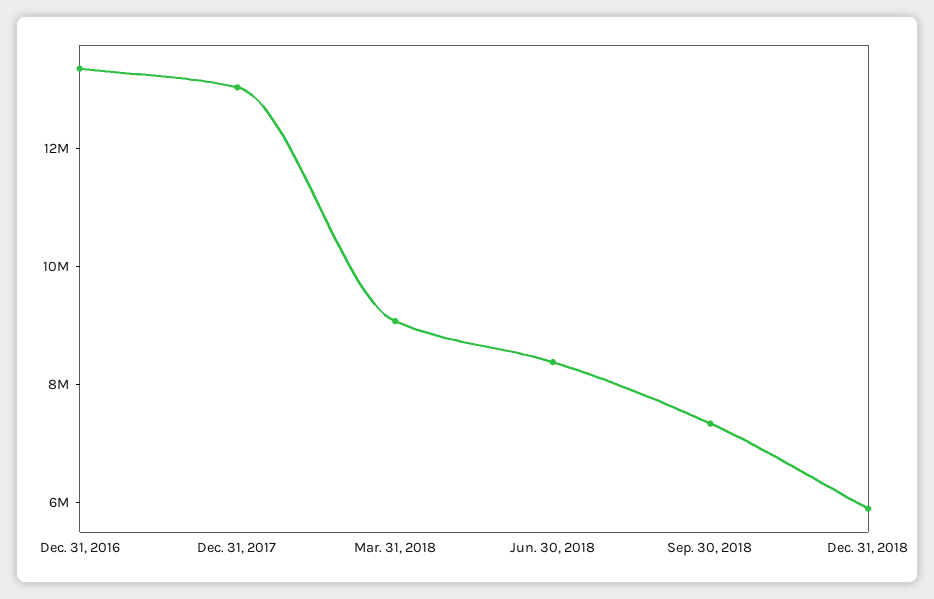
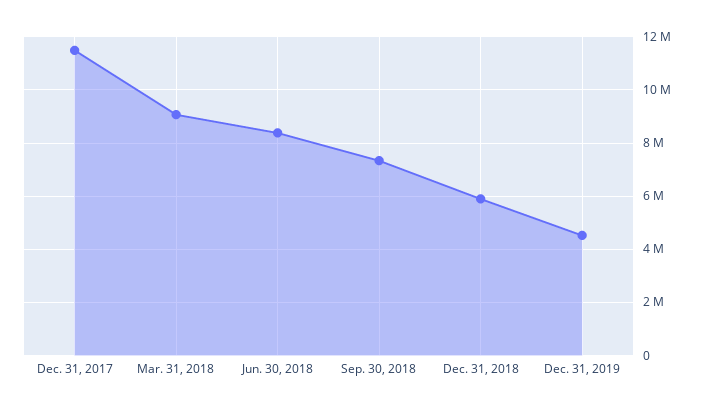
Dec. 31, 2016: 13500000 -> none
Dec. 31, 2017: 13000000 -> 11500000
Dec. 31, 2019: none -> 4500000

